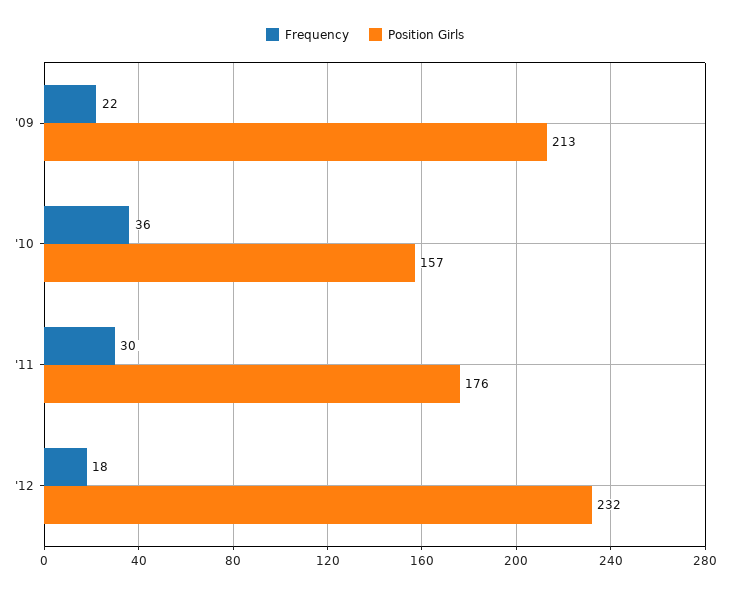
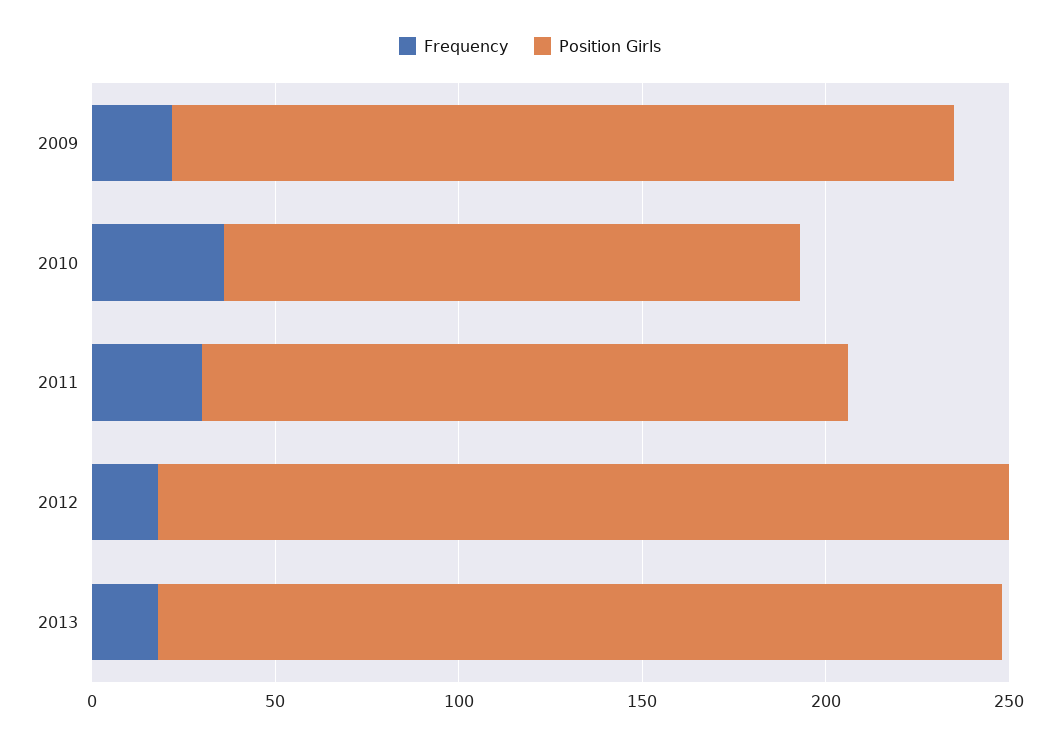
Frequency, 2013: none -> 20
Position Girls, 2013: none -> 230

